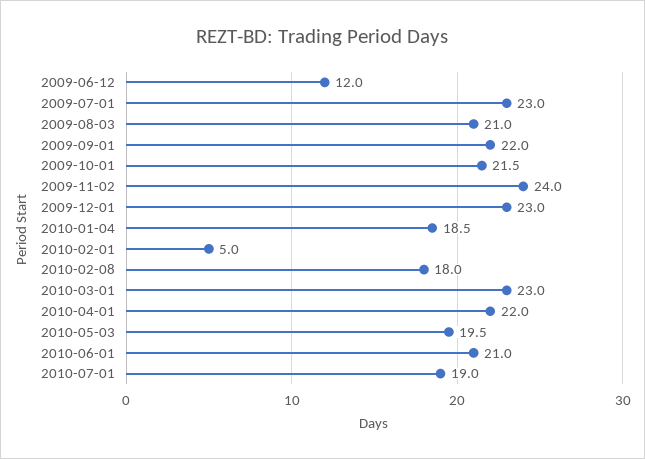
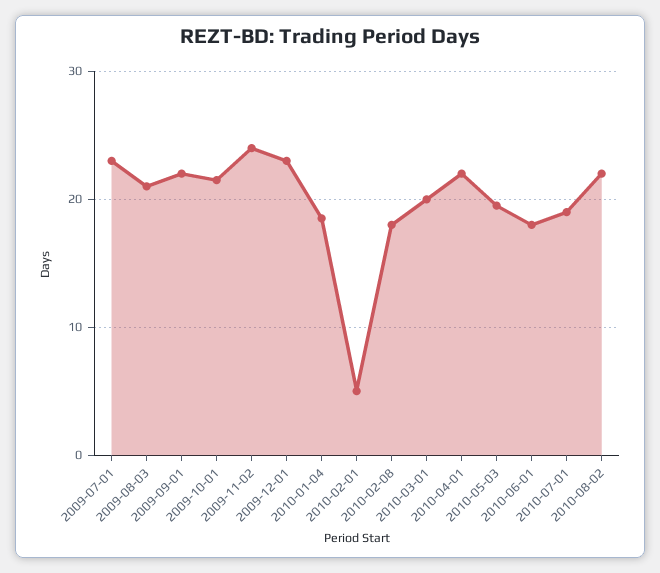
2009-06-12: 12 -> none
2010-03-01: 23 -> 20
2010-06-01: 21 -> 18
2010-08-02: none -> 22

